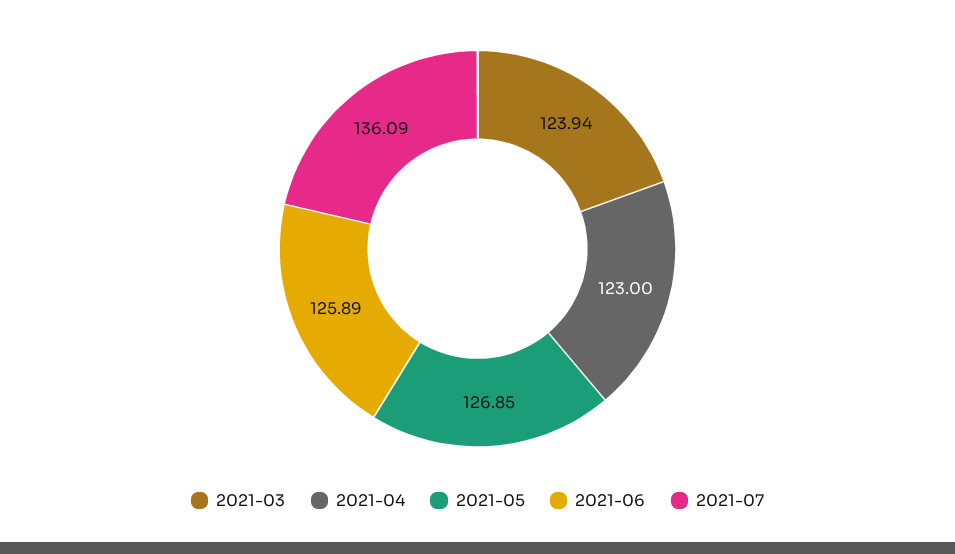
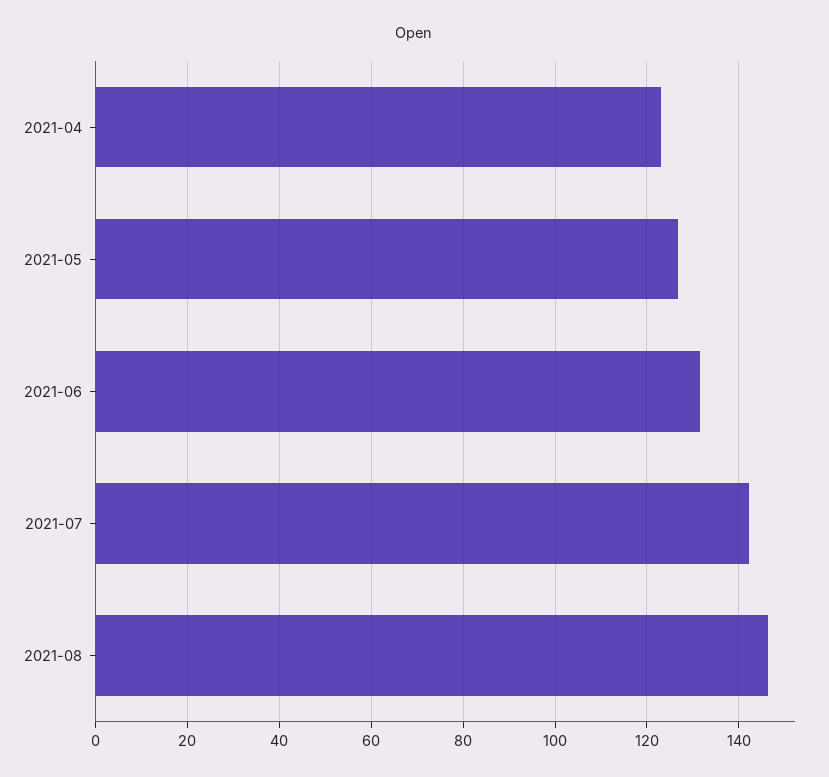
2021-03: 123.94 -> none
2021-06: 125.89 -> 132
2021-07: 136.09 -> 142
2021-08: none -> 146

